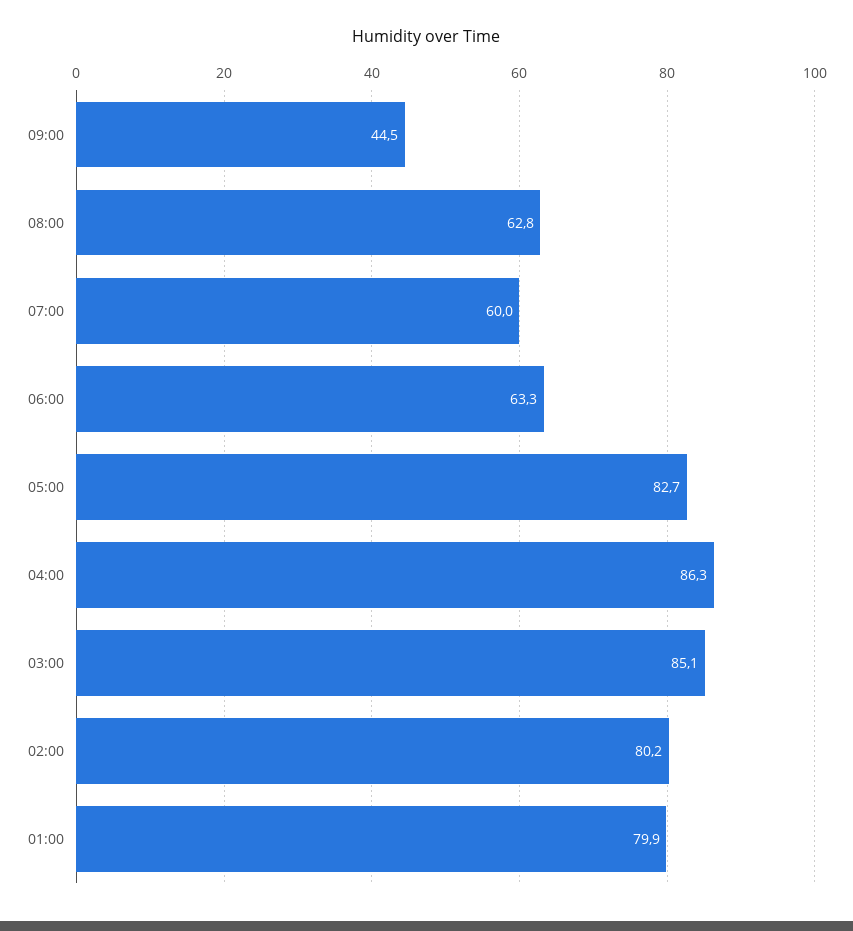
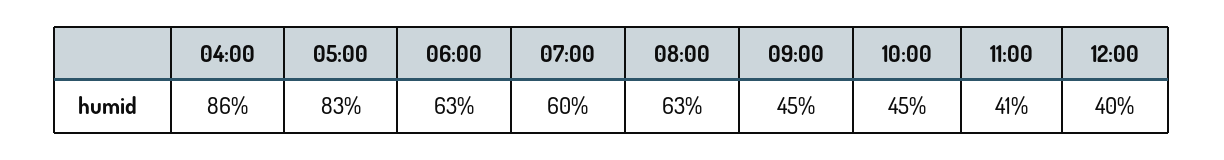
03:00: 85.1 -> none
02:00: 80.2 -> none
01:00: 79.9 -> none
10:00: none -> 45
11:00: none -> 41
12:00: none -> 40

